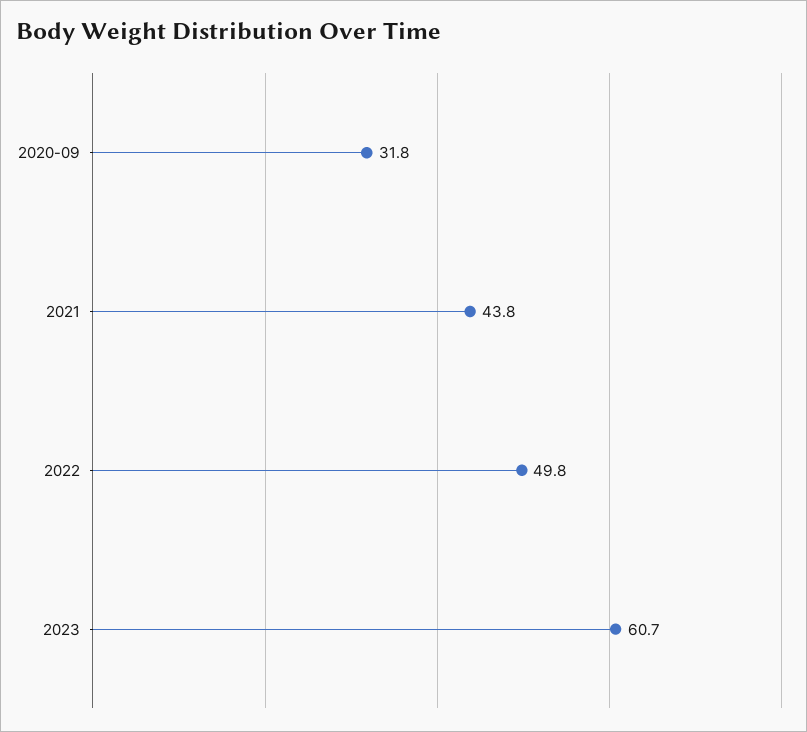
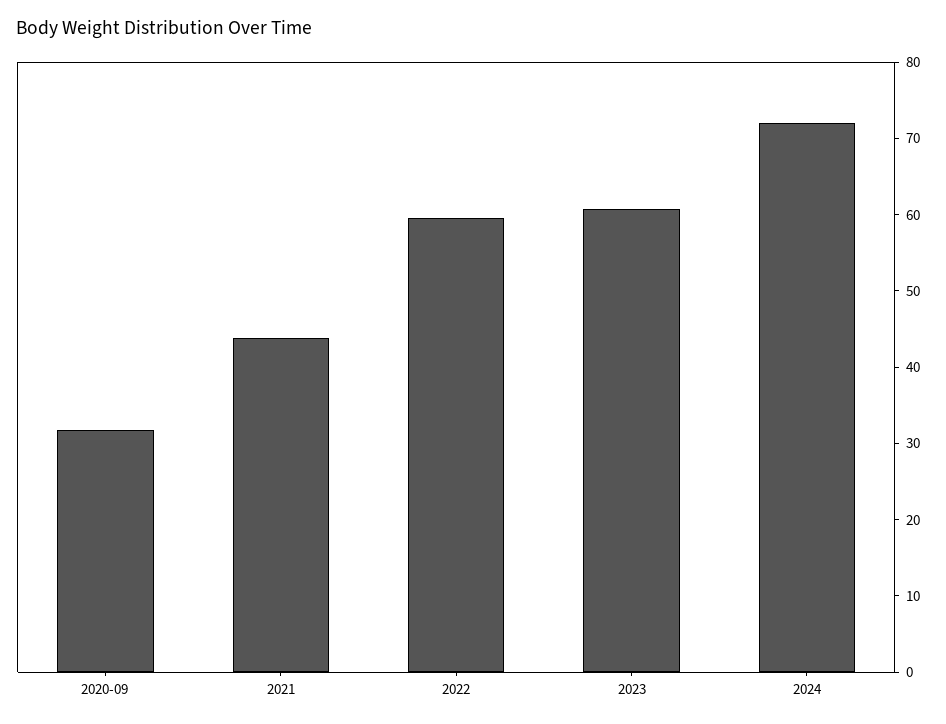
2022: 49.8 -> 60
2024: none -> 72

